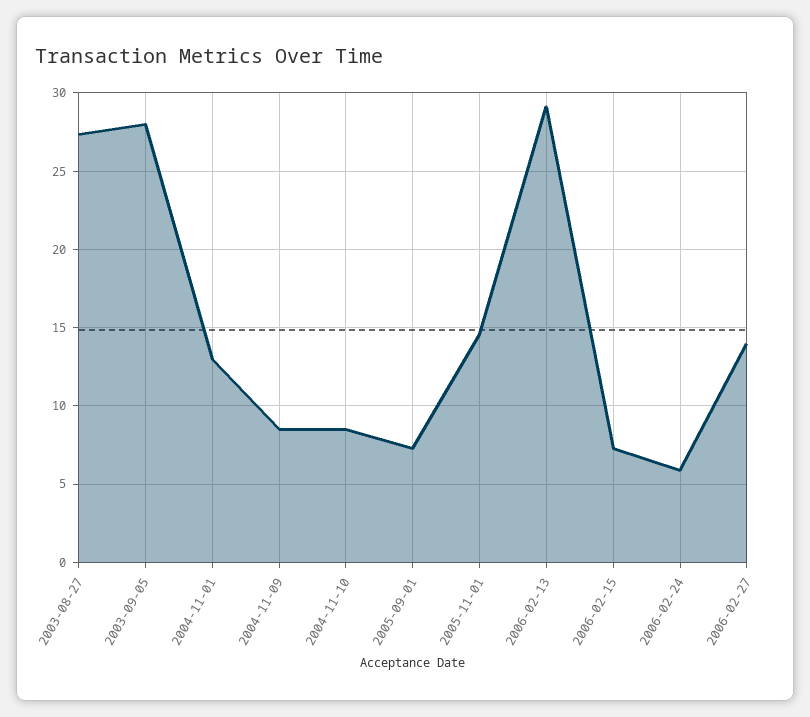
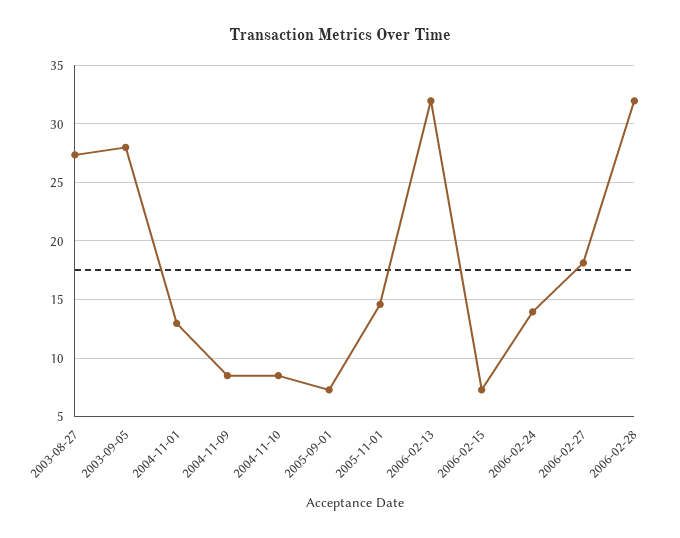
2006-02-13: 29 -> 32
2006-02-24: 6 -> 14
2006-02-27: 14 -> 18
2006-02-28: none -> 32

